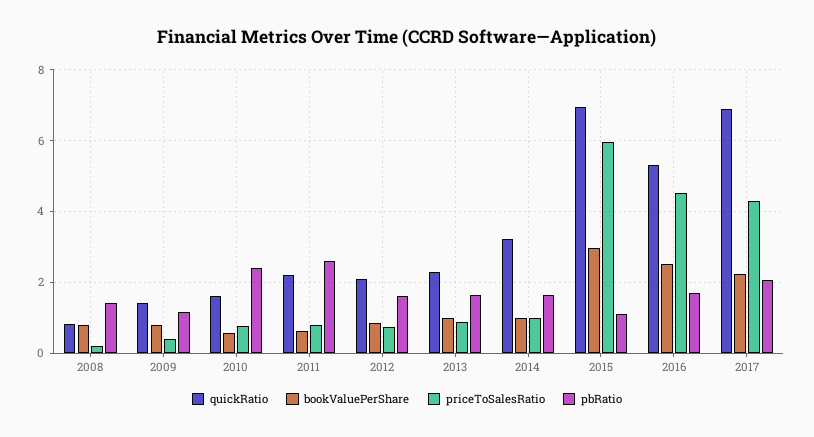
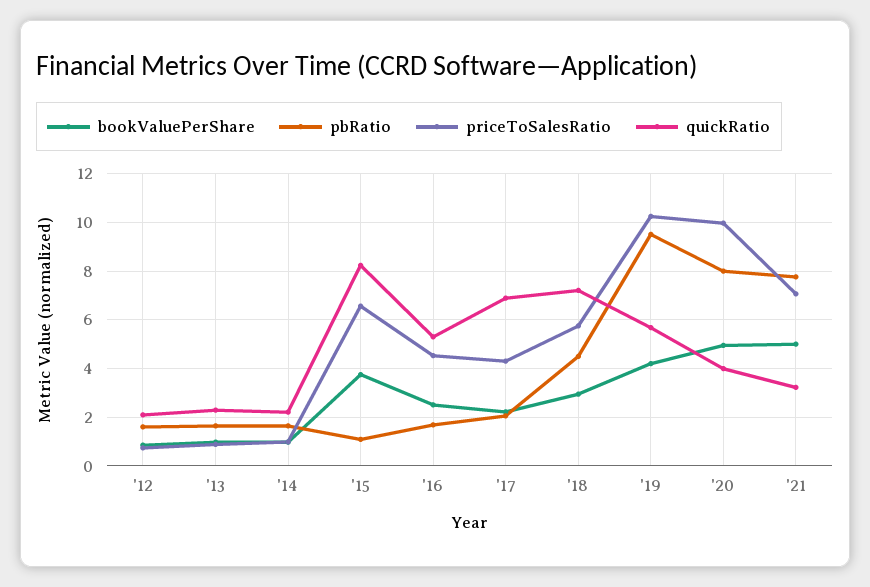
quickRatio, 2008: 0.8 -> none
bookValuePerShare, 2008: 0.8 -> none
priceToSalesRatio, 2008: 0.2 -> none
pbRatio, 2008: 1.4 -> none
quickRatio, 2009: 1.4 -> none
bookValuePerShare, 2009: 0.8 -> none
priceToSalesRatio, 2009: 0.4 -> none
pbRatio, 2009: 1.2 -> none
quickRatio, 2010: 1.6 -> none
bookValuePerShare, 2010: 0.6 -> none
priceToSalesRatio, 2010: 0.8 -> none
pbRatio, 2010: 2.4 -> none
quickRatio, 2011: 2.2 -> none
bookValuePerShare, 2011: 0.6 -> none
priceToSalesRatio, 2011: 0.8 -> none
pbRatio, 2011: 2.6 -> none
quickRatio, 2014: 3.2 -> 2.25
quickRatio, 2015: 7 -> 8.25
bookValuePerShare, 2015: 3 -> 3.75
priceToSalesRatio, 2015: 6 -> 6.5
bookValuePerShare, '18: none -> 3
pbRatio, '18: none -> 4.5
priceToSalesRatio, '18: none -> 5.75
quickRatio, '18: none -> 7.25
bookValuePerShare, '19: none -> 4.25
pbRatio, '19: none -> 9.5
priceToSalesRatio, '19: none -> 10.25
quickRatio, '19: none -> 5.75
bookValuePerShare, '20: none -> 5
pbRatio, '20: none -> 8
priceToSalesRatio, '20: none -> 10
quickRatio, '20: none -> 4
bookValuePerShare, '21: none -> 5
pbRatio, '21: none -> 7.75
priceToSalesRatio, '21: none -> 7
quickRatio, '21: none -> 3.25

